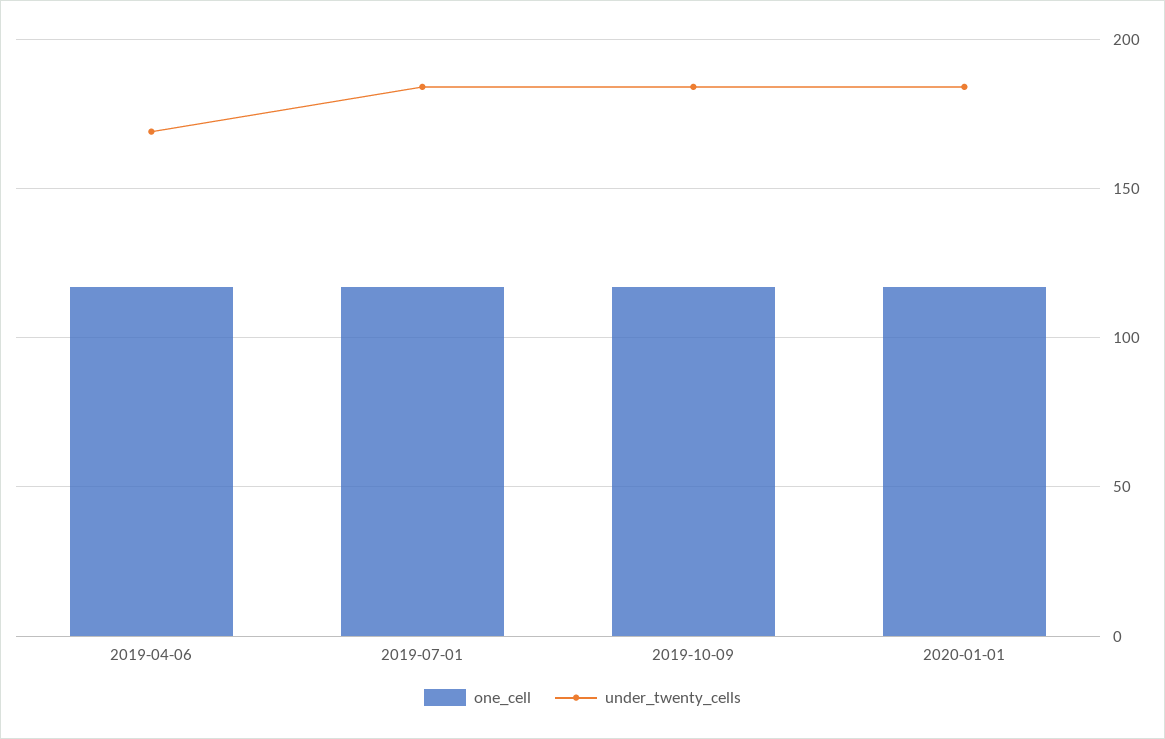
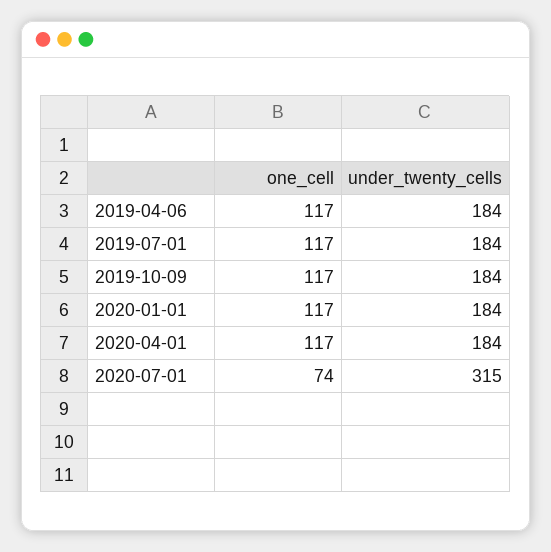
under_twenty_cells, 2019-04-06: 170 -> 184
one_cell, 2020-04-01: none -> 117
under_twenty_cells, 2020-04-01: none -> 184
one_cell, 2020-07-01: none -> 74
under_twenty_cells, 2020-07-01: none -> 315

